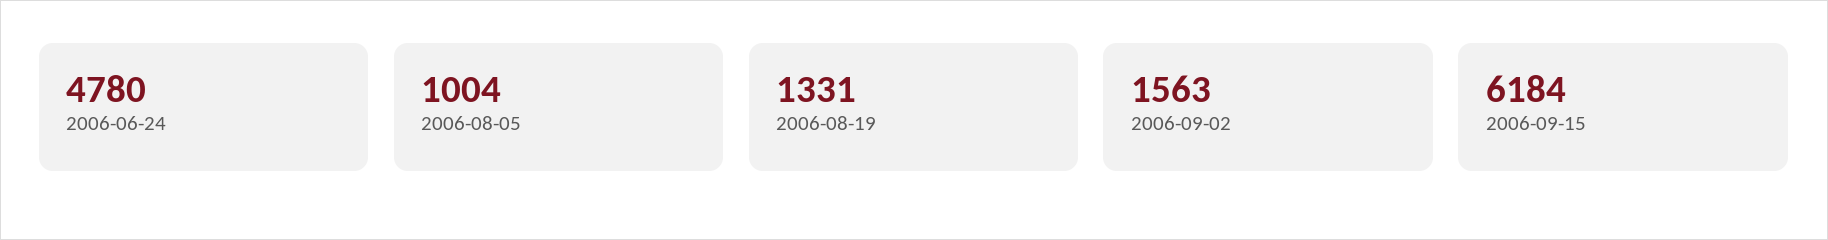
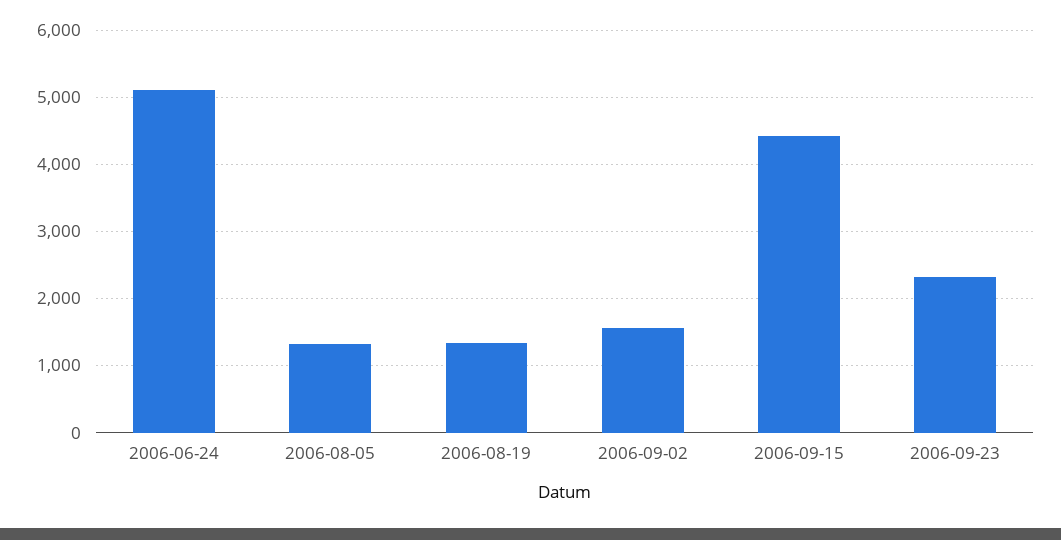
2006-06-24: 4780 -> 5100
2006-08-05: 1004 -> 1300
2006-09-15: 6184 -> 4400
2006-09-23: none -> 2300

